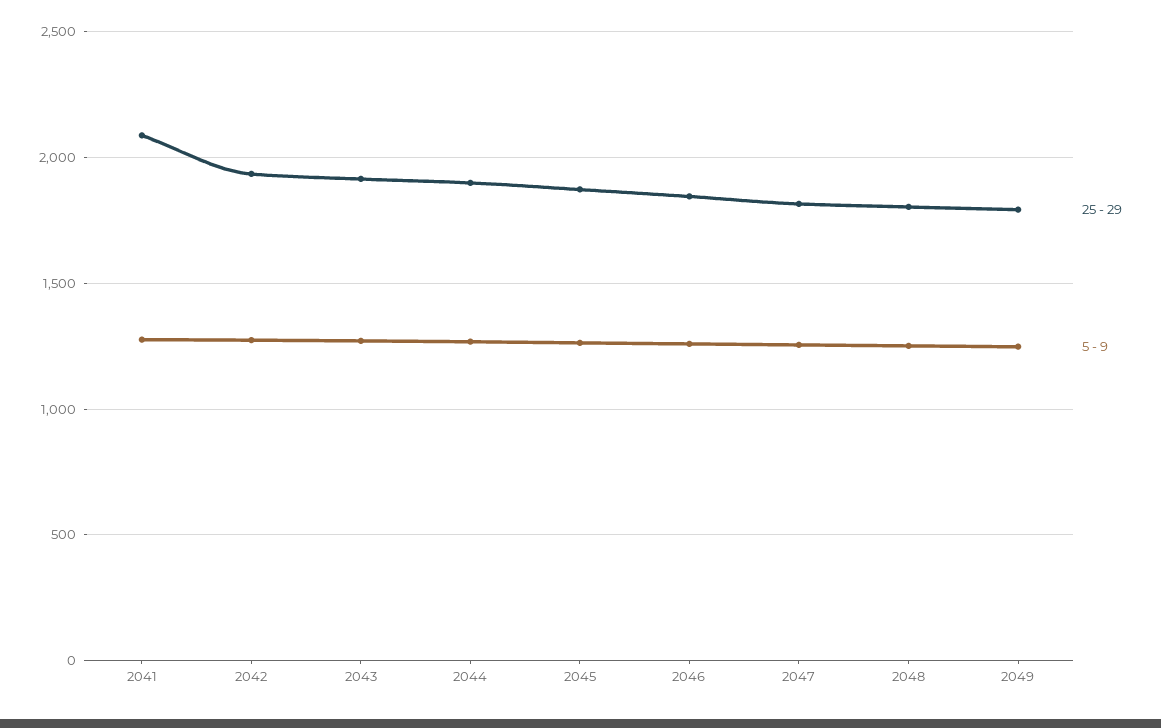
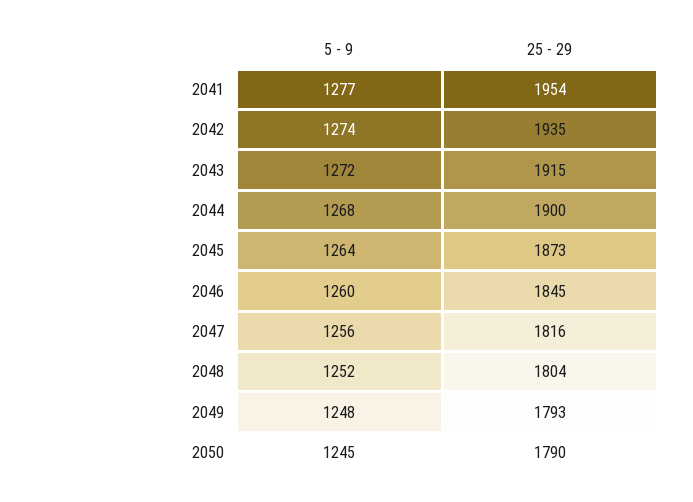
25 - 29, 2041: 2100 -> 1954
5 - 9, 2050: none -> 1245
25 - 29, 2050: none -> 1790

